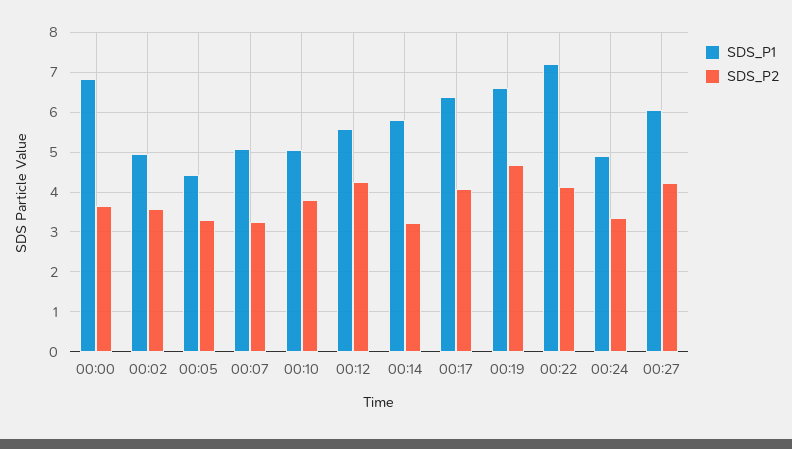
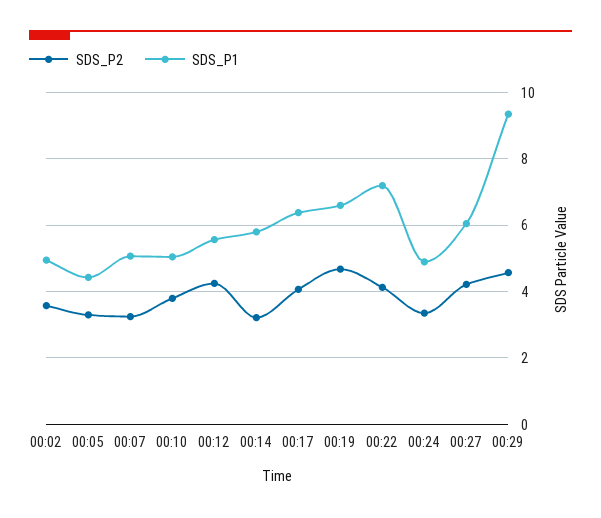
SDS_P1, 00:00: 6.8 -> none
SDS_P2, 00:00: 3.6 -> none
SDS_P2, 00:29: none -> 4.6
SDS_P1, 00:29: none -> 9.4

